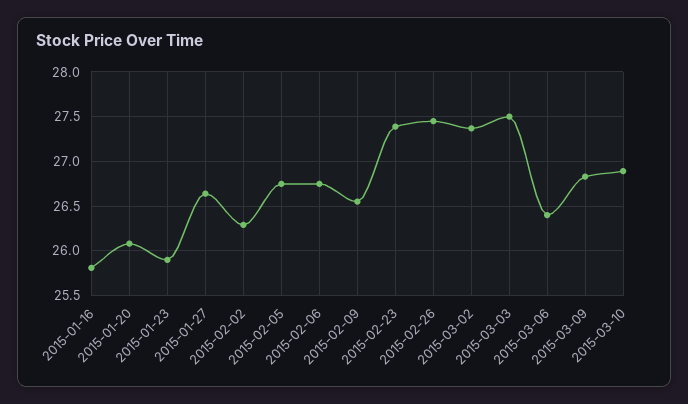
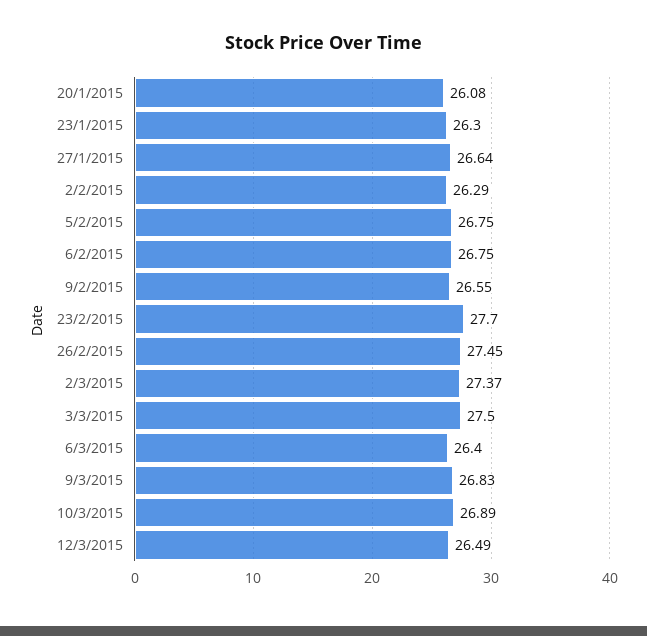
2015-01-16: 25.8 -> none
2015-01-23: 25.9 -> 26.3
2015-02-23: 27.4 -> 27.7
12/3/2015: none -> 26.49

